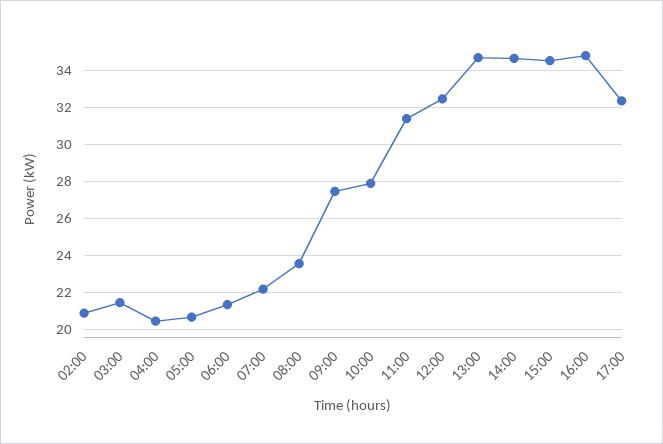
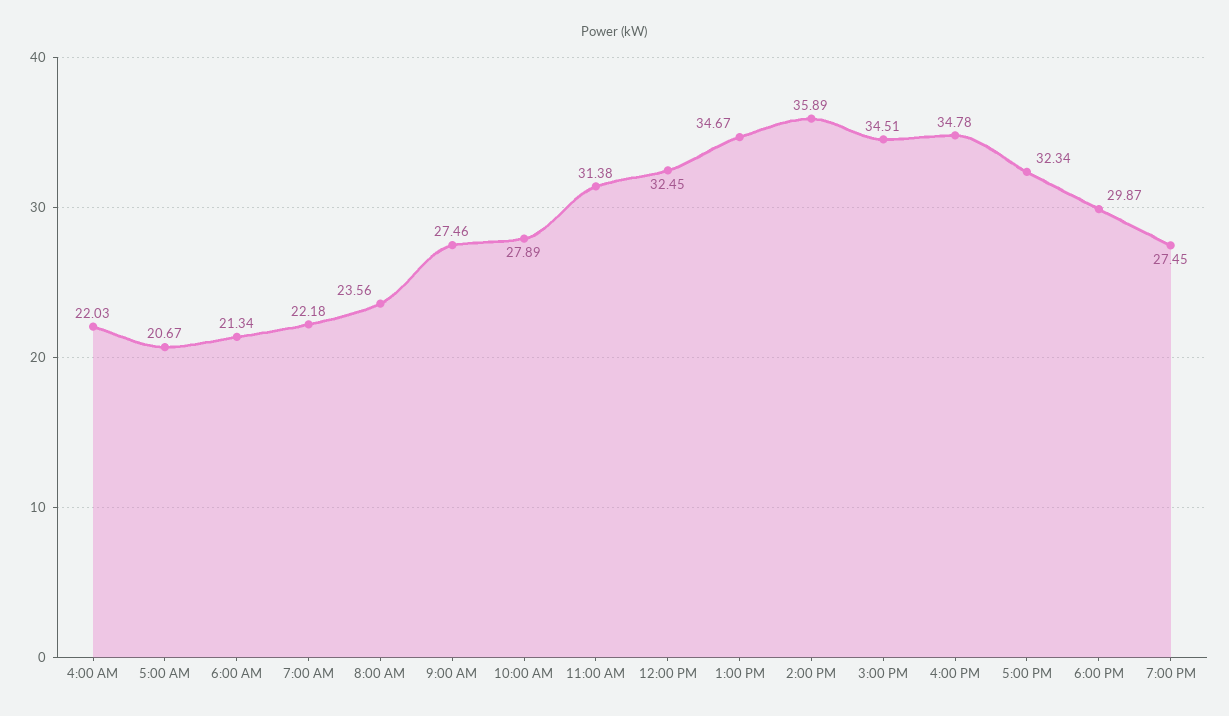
02:00: 21 -> none
03:00: 21.5 -> none
04:00: 20.5 -> 22.03
14:00: 34.5 -> 35.89
6:00 PM: none -> 29.87
7:00 PM: none -> 27.45

